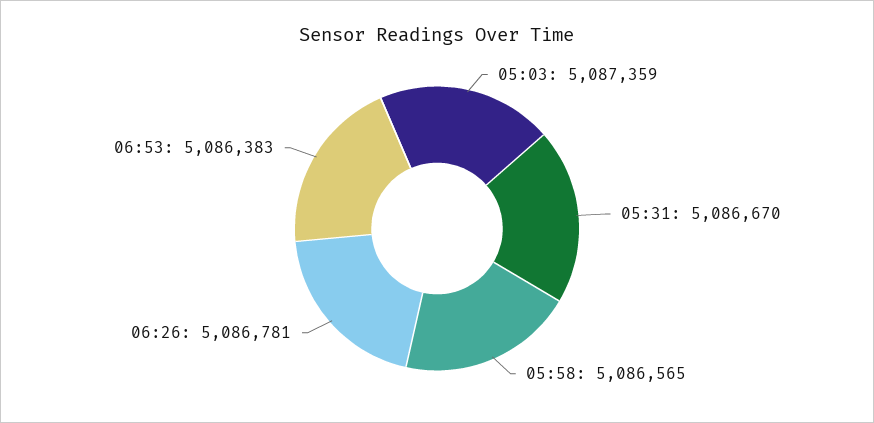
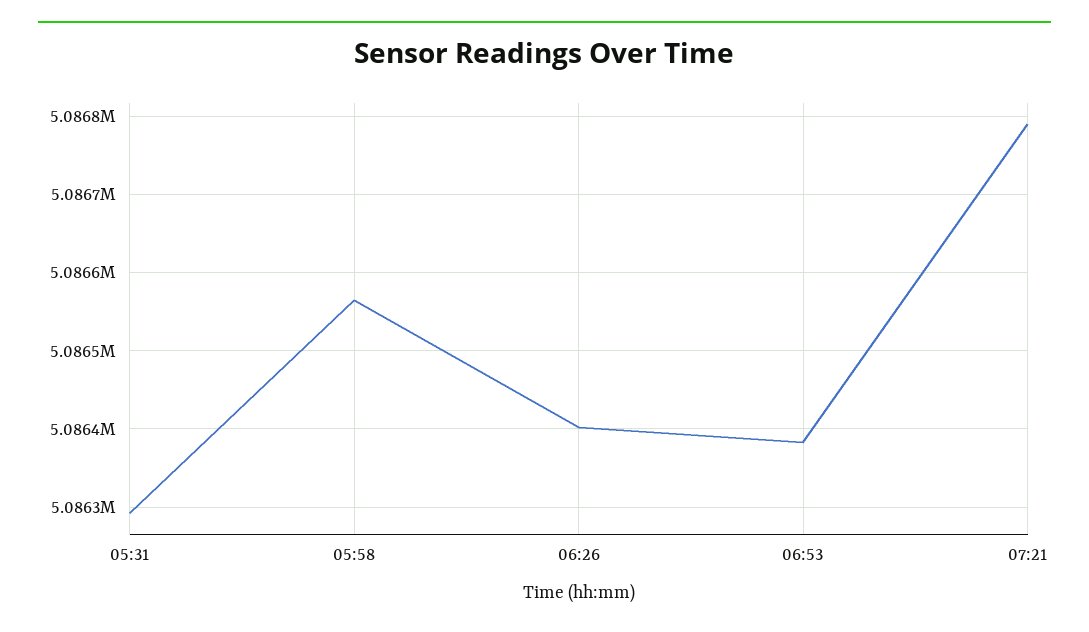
05:03: 5087359 -> none
05:31: 5086670 -> 5086290
06:26: 5086781 -> 5086400
07:21: none -> 5086790

